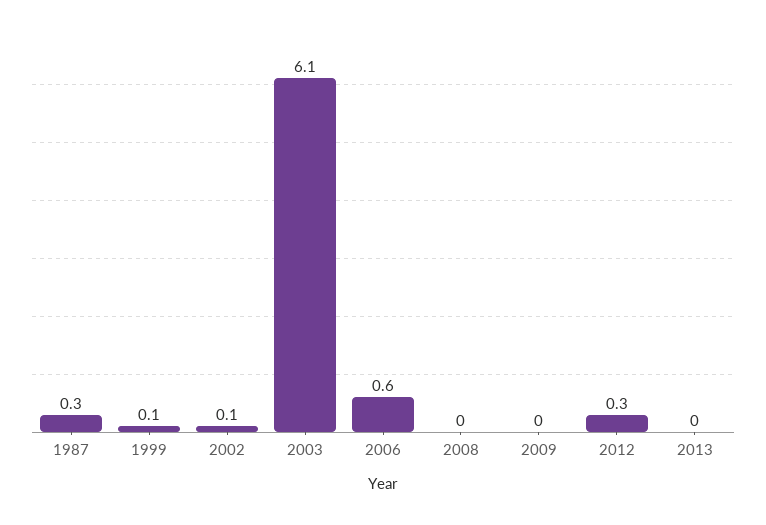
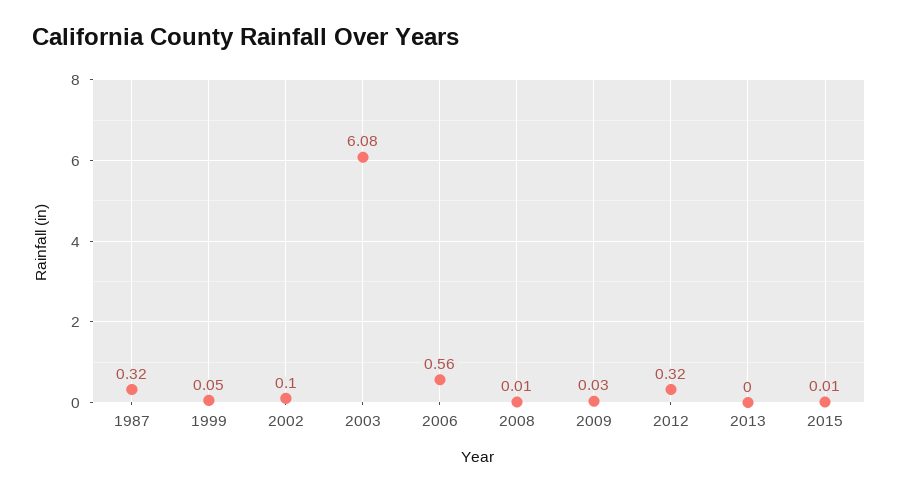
2015: none -> 0.01

